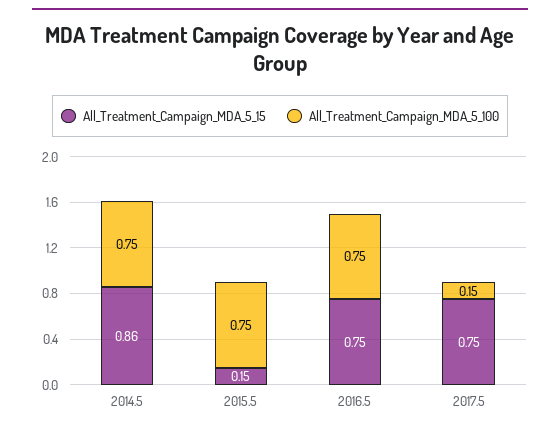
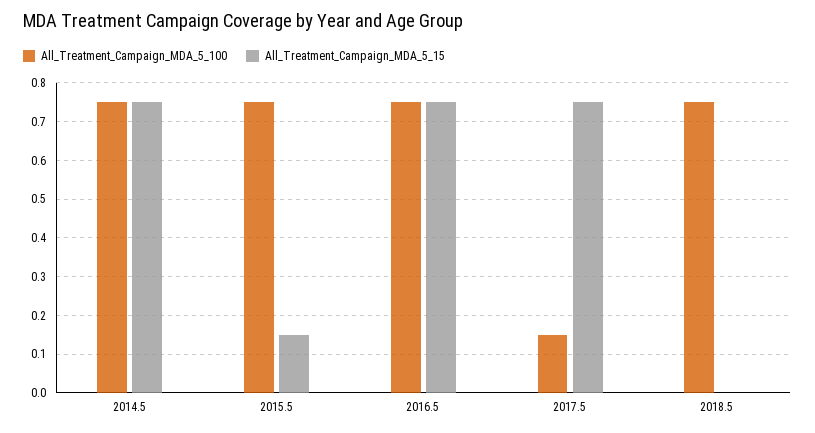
All_Treatment_Campaign_MDA_5_15, 2014.5: 0.86 -> 0.75
All_Treatment_Campaign_MDA_5_100, 2018.5: none -> 0.75
All_Treatment_Campaign_MDA_5_15, 2018.5: none -> 0

